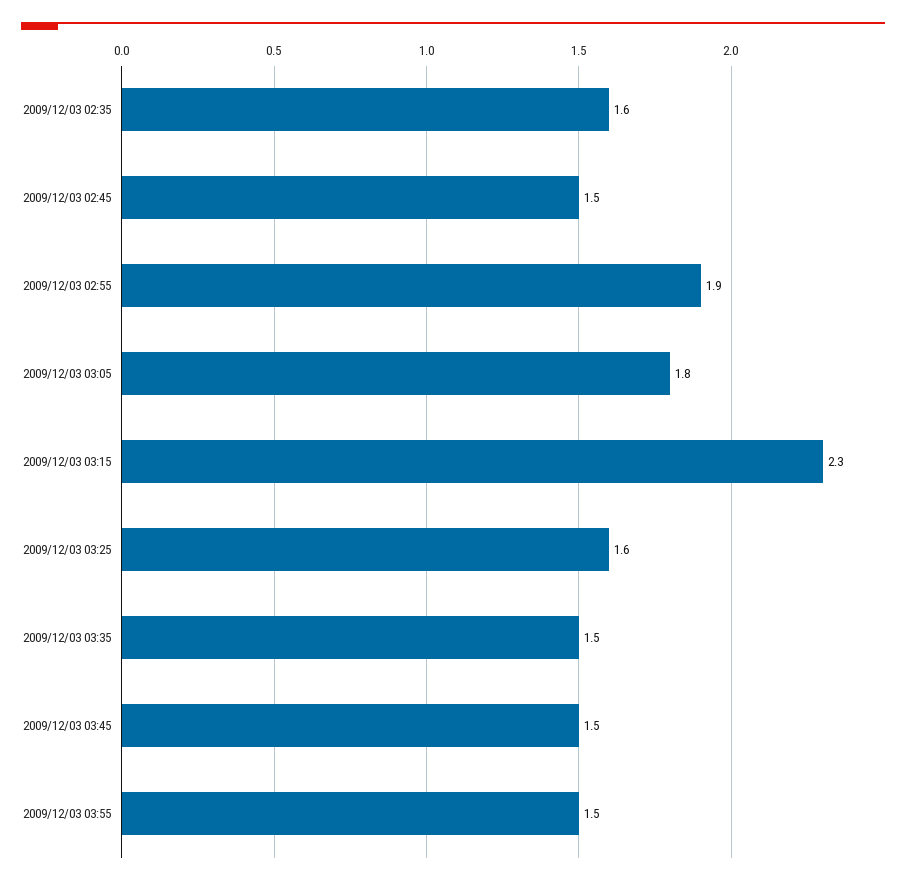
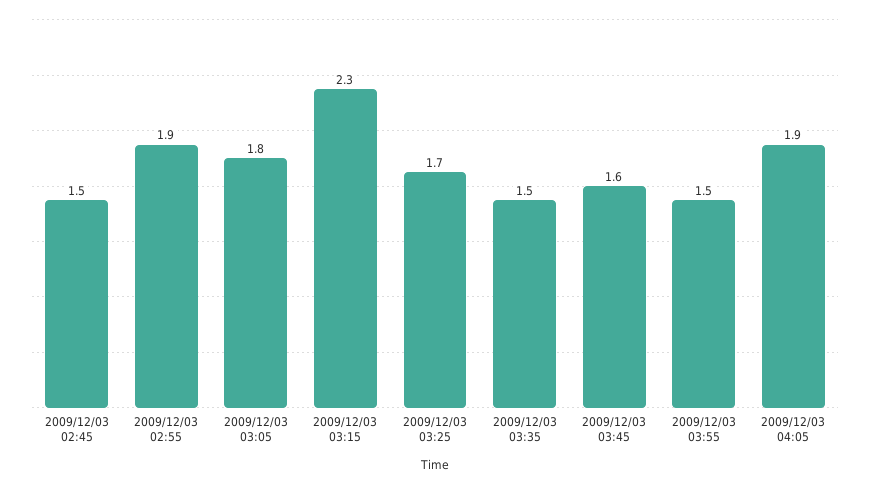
2009/12/03 02:35: 1.6 -> none
2009/12/03 03:25: 1.6 -> 1.7
2009/12/03 03:45: 1.5 -> 1.6
2009/12/03 04:05: none -> 1.9

